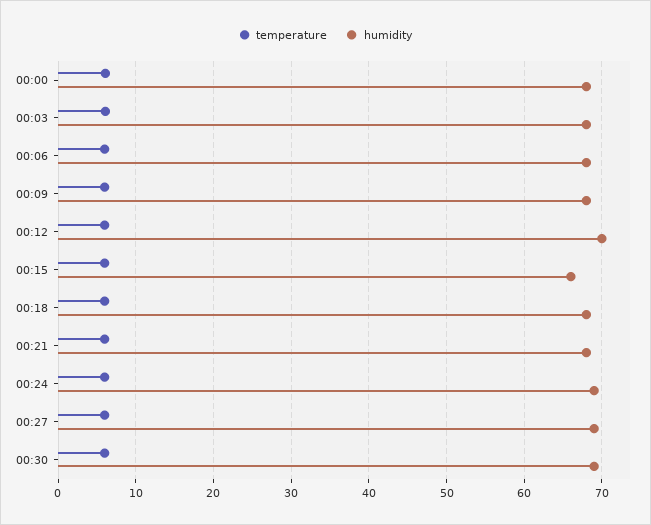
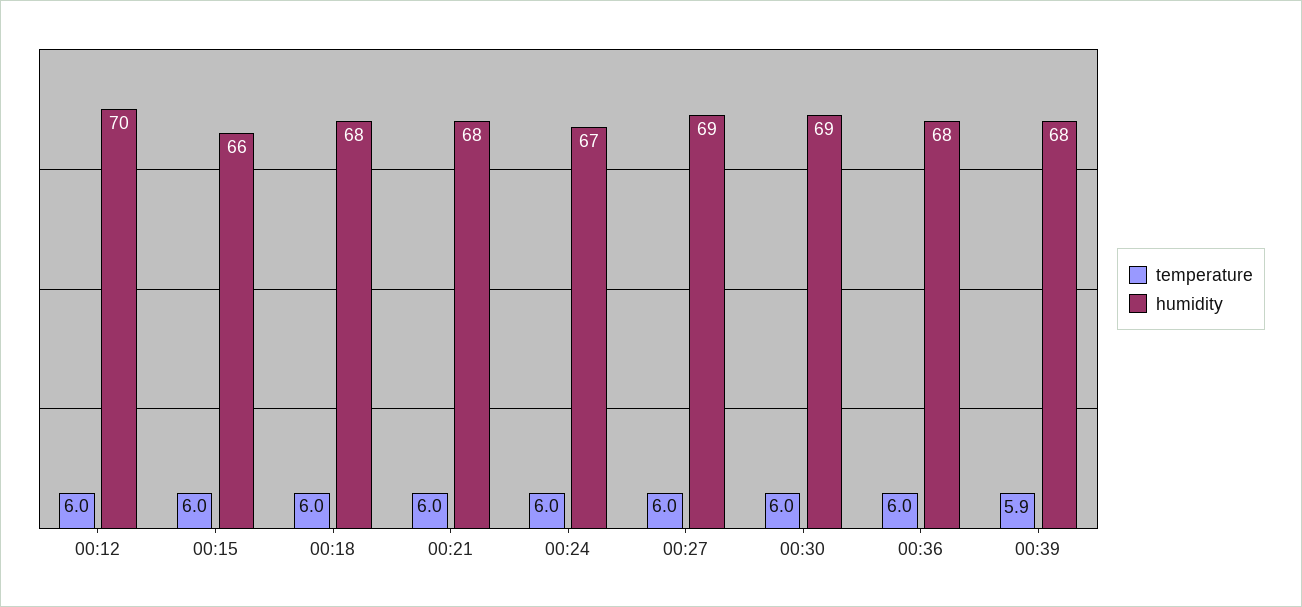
temperature, 00:00: 6 -> none
humidity, 00:00: 68 -> none
temperature, 00:03: 6 -> none
humidity, 00:03: 68 -> none
temperature, 00:06: 6 -> none
humidity, 00:06: 68 -> none
temperature, 00:09: 6 -> none
humidity, 00:09: 68 -> none
humidity, 00:24: 69 -> 67
temperature, 00:36: none -> 6
humidity, 00:36: none -> 68
temperature, 00:39: none -> 5.9
humidity, 00:39: none -> 68

